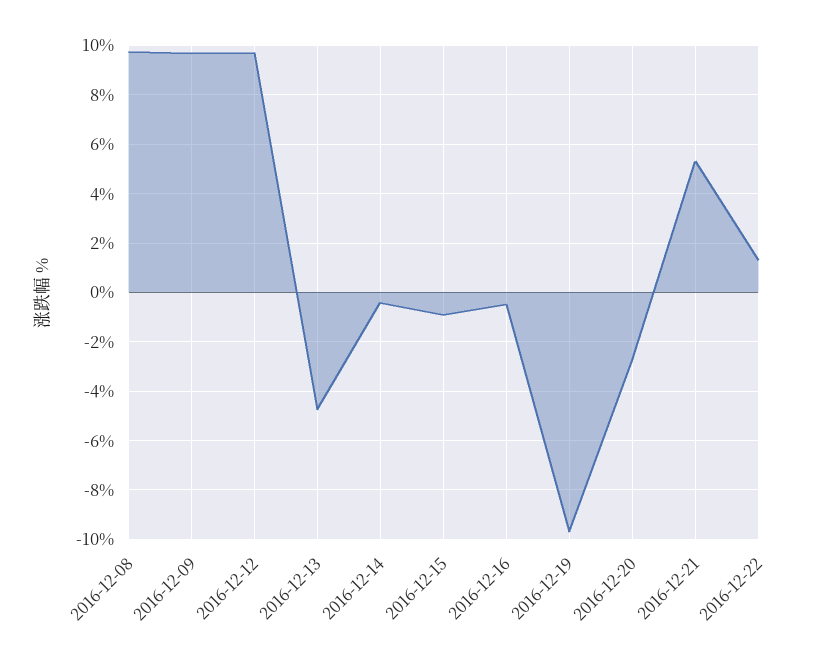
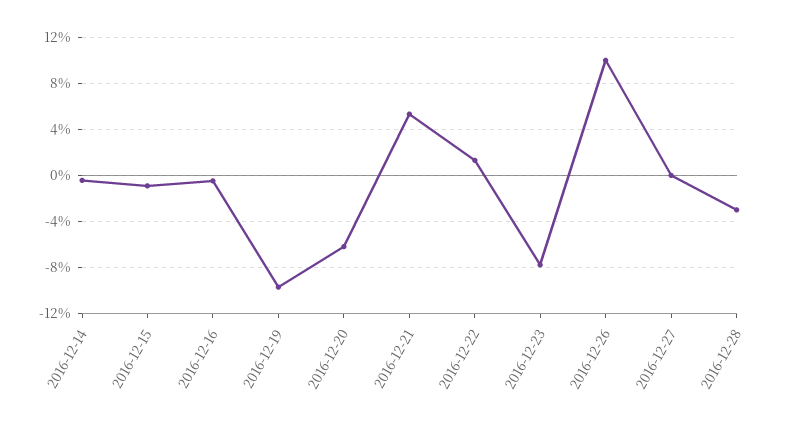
2016-12-08: 9.75 -> none
2016-12-09: 9.75 -> none
2016-12-12: 9.75 -> none
2016-12-13: -4.75 -> none
2016-12-20: -2.75 -> -6
2016-12-23: none -> -8
2016-12-26: none -> 10
2016-12-27: none -> 0
2016-12-28: none -> -3

